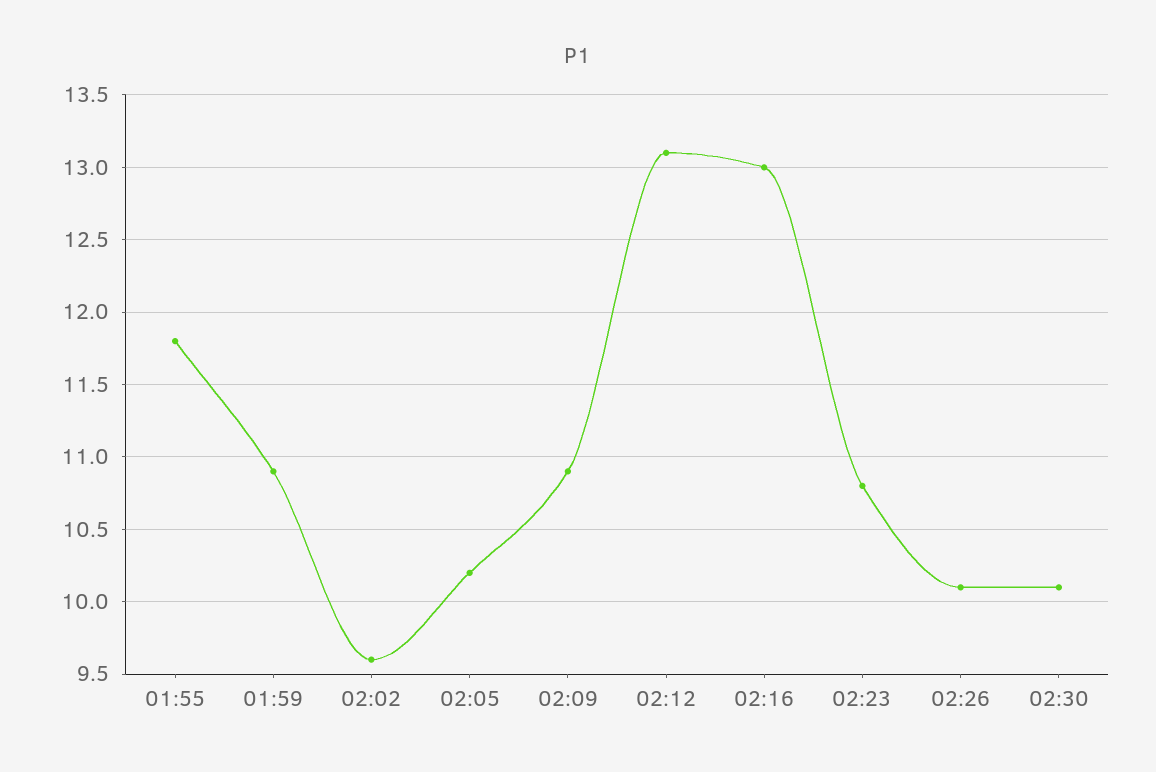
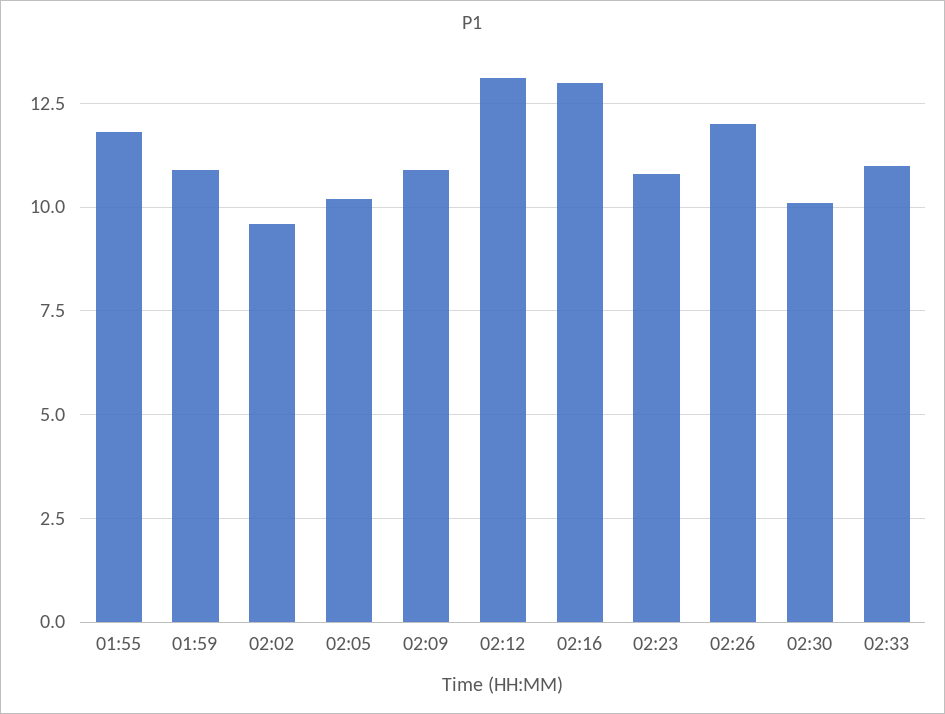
02:26: 10.1 -> 12
02:33: none -> 11

